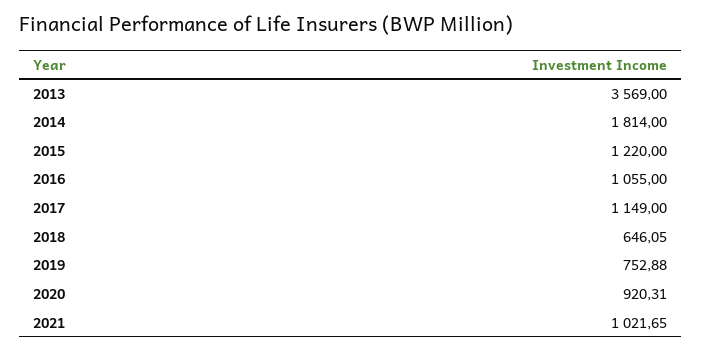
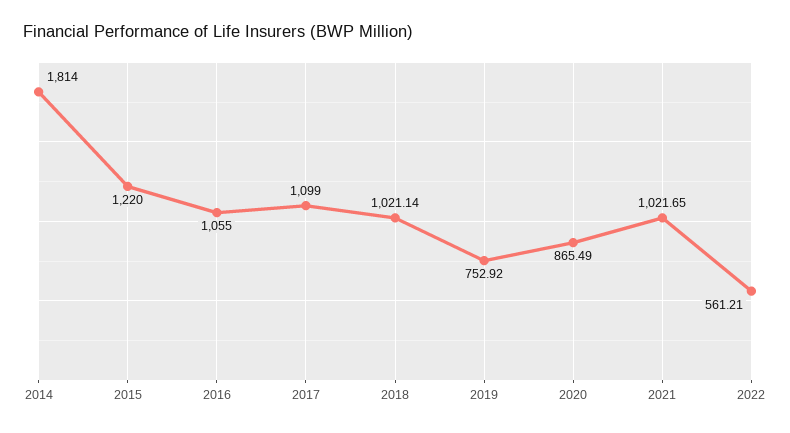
2013: 3569 -> none
2017: 1149 -> 1099
2018: 646.05 -> 1021.14
2019: 752.88 -> 752.92
2020: 920.31 -> 865.49
2022: none -> 561.21

